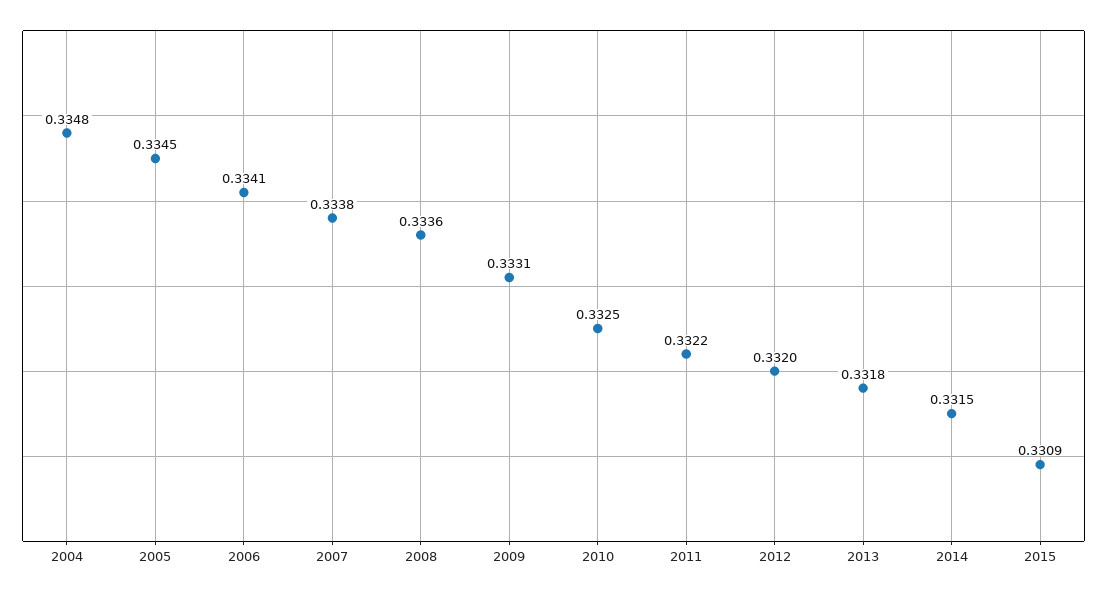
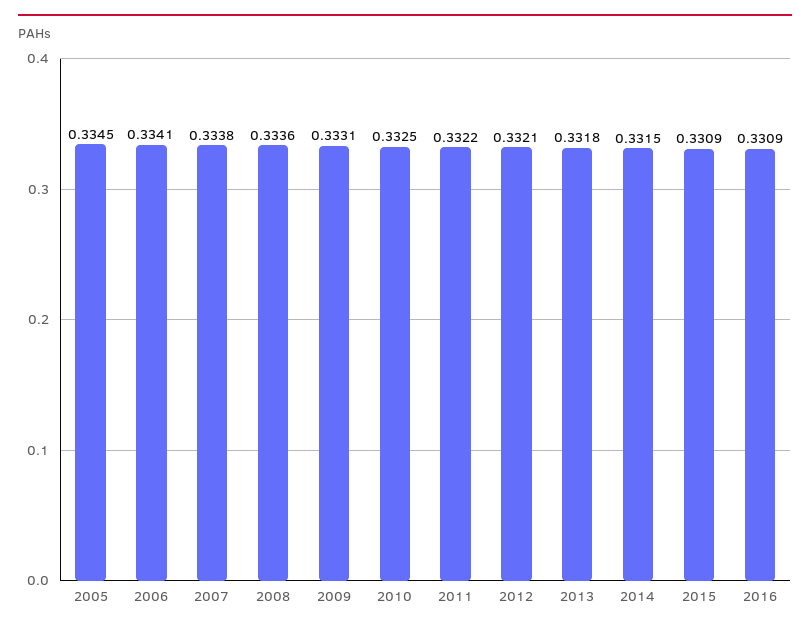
2004: 0.3348 -> none
2012: 0.332 -> 0.3321
2016: none -> 0.3309

